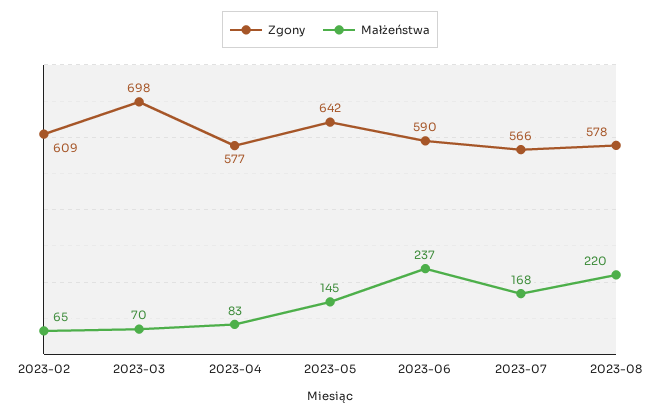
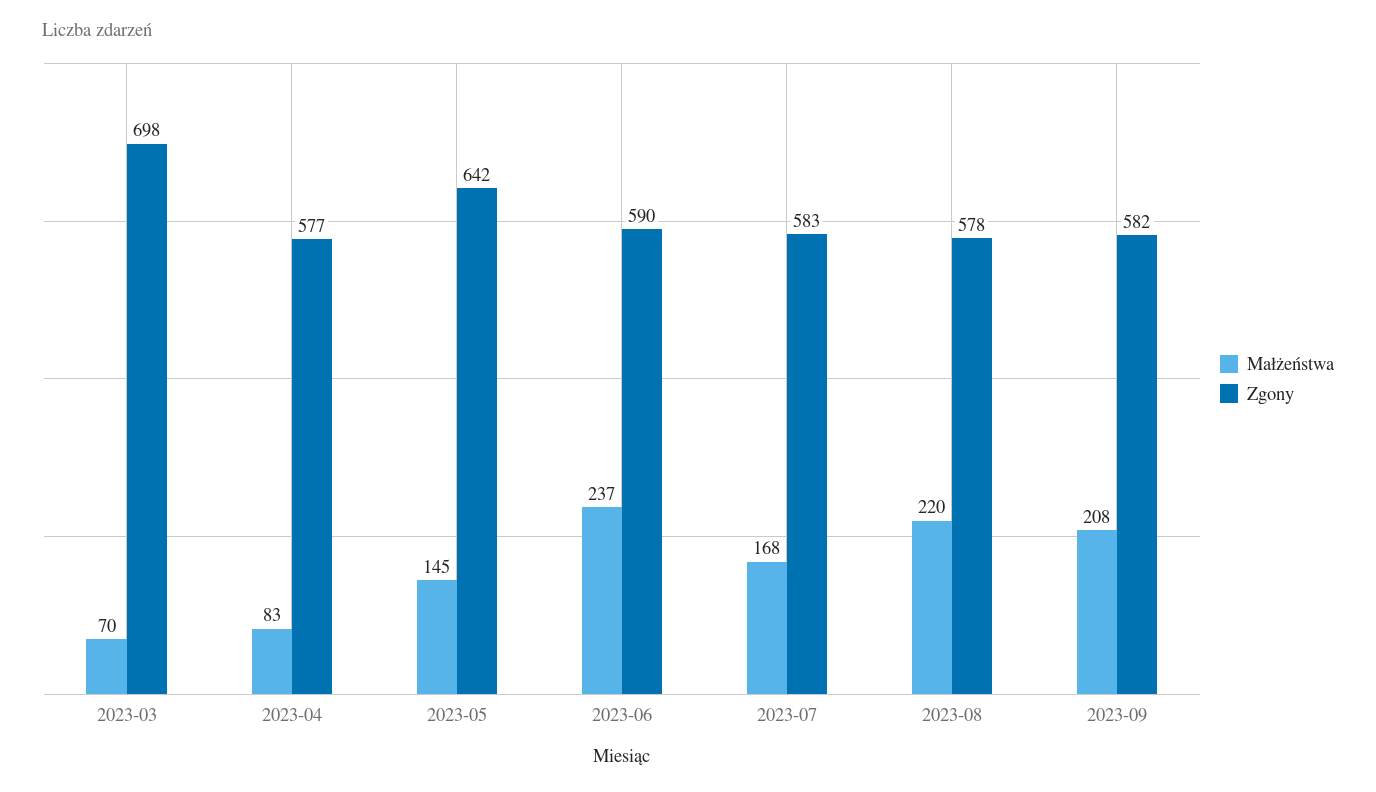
Zgony, 2023-02: 609 -> none
Małżeństwa, 2023-02: 65 -> none
Zgony, 2023-07: 566 -> 583
Małżeństwa, 2023-09: none -> 208
Zgony, 2023-09: none -> 582

